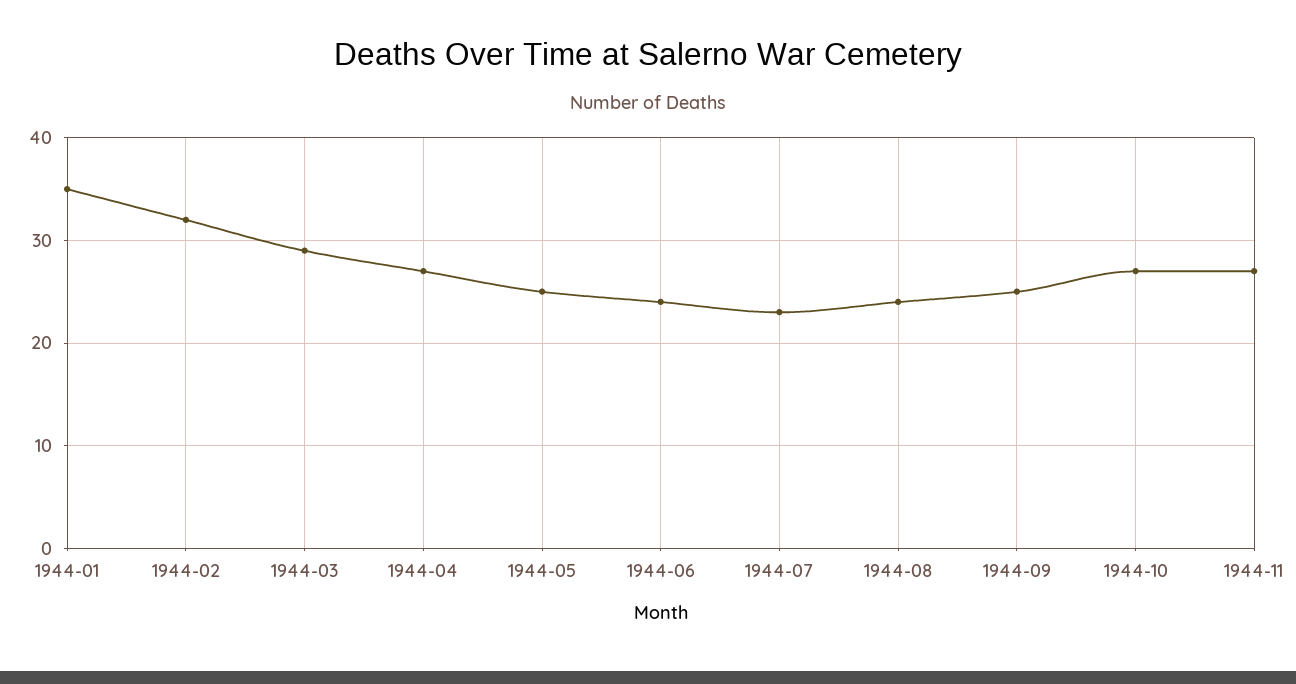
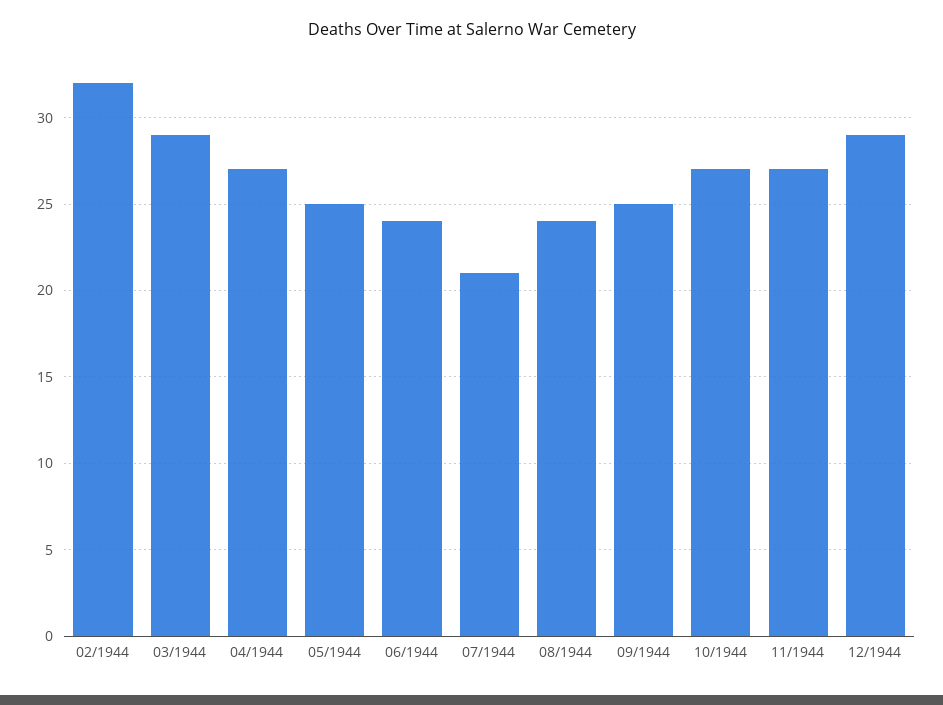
1944-01: 35 -> none
1944-07: 23 -> 21
12/1944: none -> 29

